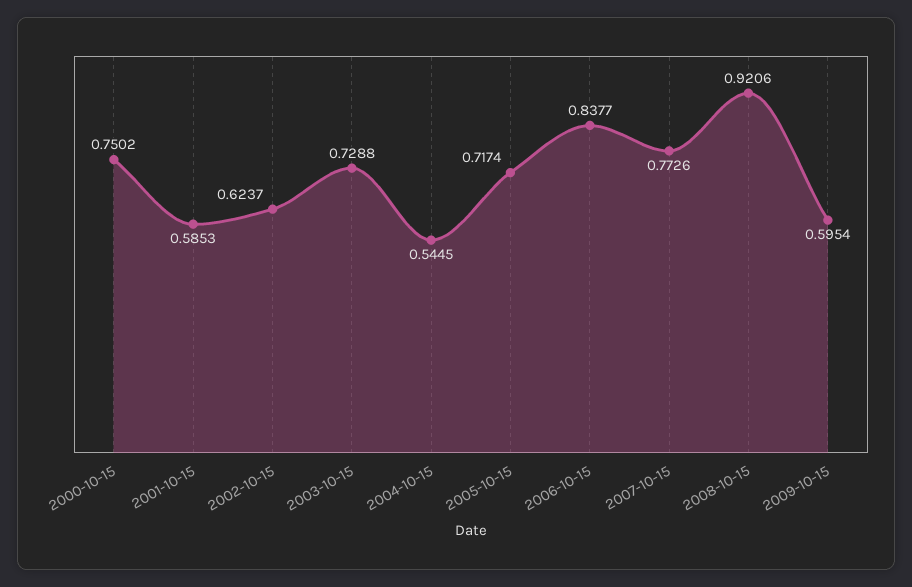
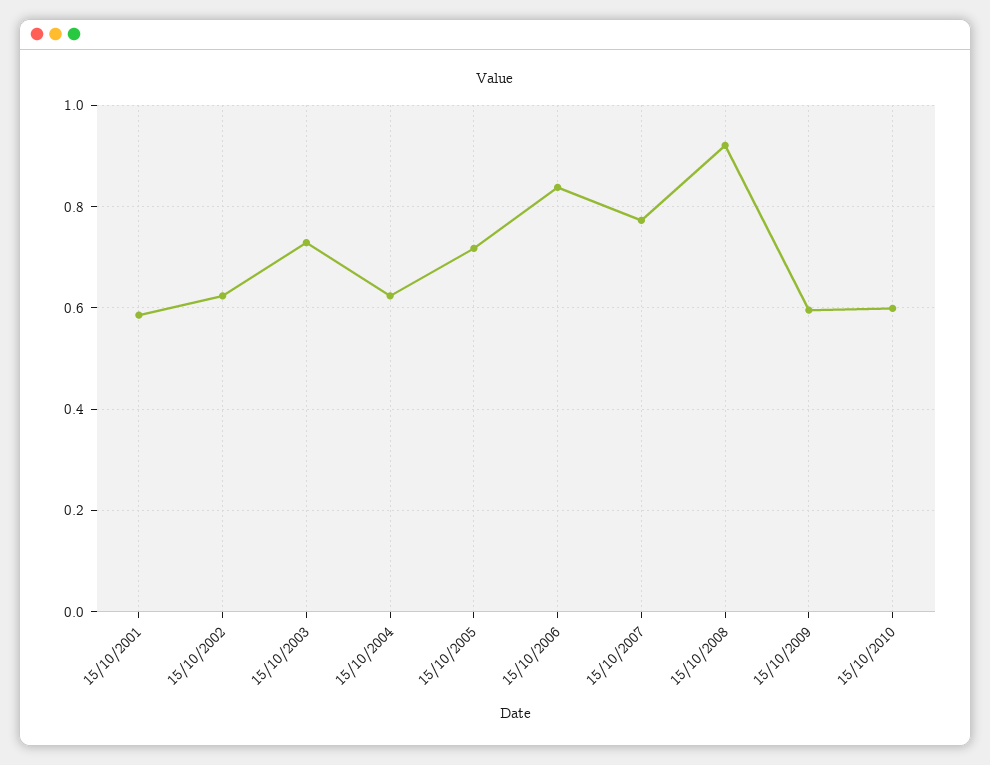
2000-10-15: 0.7502 -> none
2004-10-15: 0.5445 -> 0.62
15/10/2010: none -> 0.6

